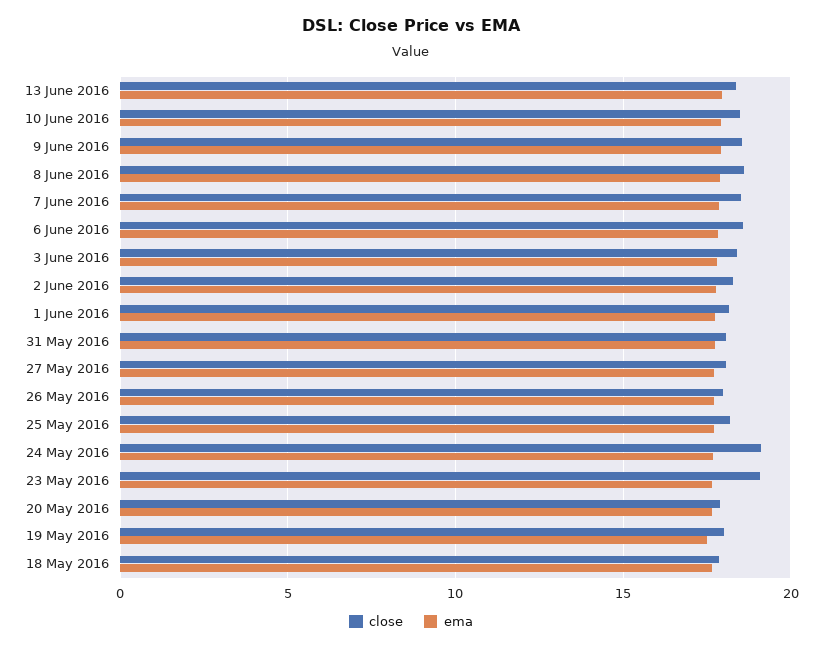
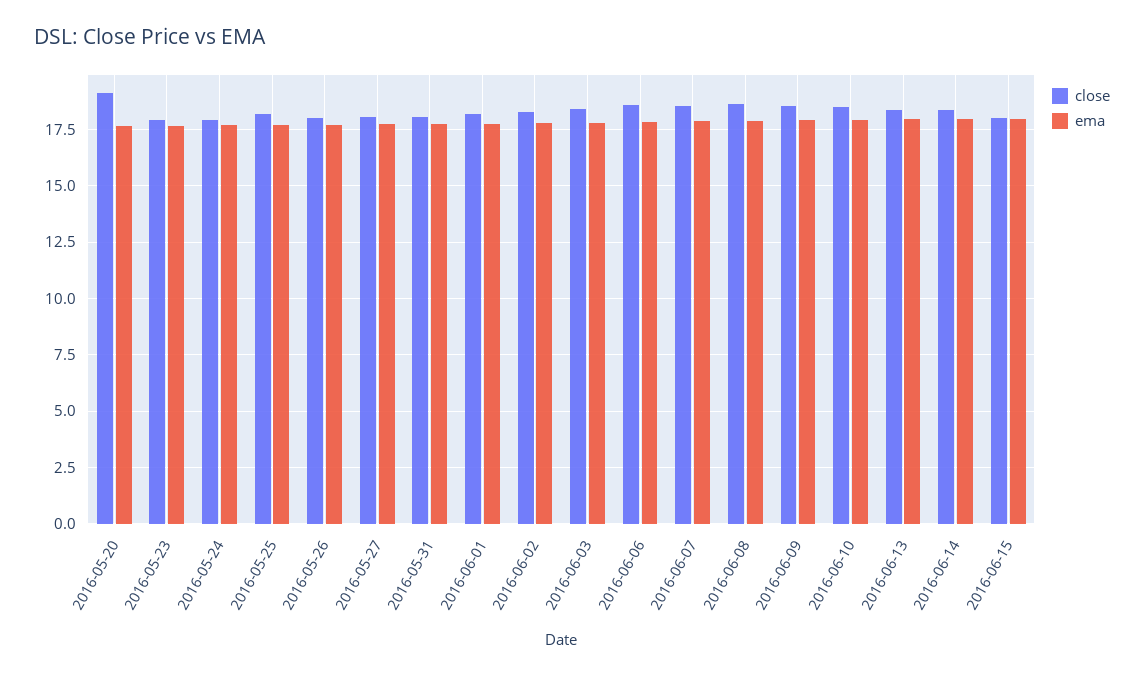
close, 24 May 2016: 19 -> 18
close, 23 May 2016: 19 -> 18
close, 20 May 2016: 18 -> 19
close, 19 May 2016: 18 -> none
ema, 19 May 2016: 17.5 -> none
close, 18 May 2016: 18 -> none
ema, 18 May 2016: 17.5 -> none
close, 2016-06-14: none -> 18.5
ema, 2016-06-14: none -> 18
close, 2016-06-15: none -> 18
ema, 2016-06-15: none -> 18

